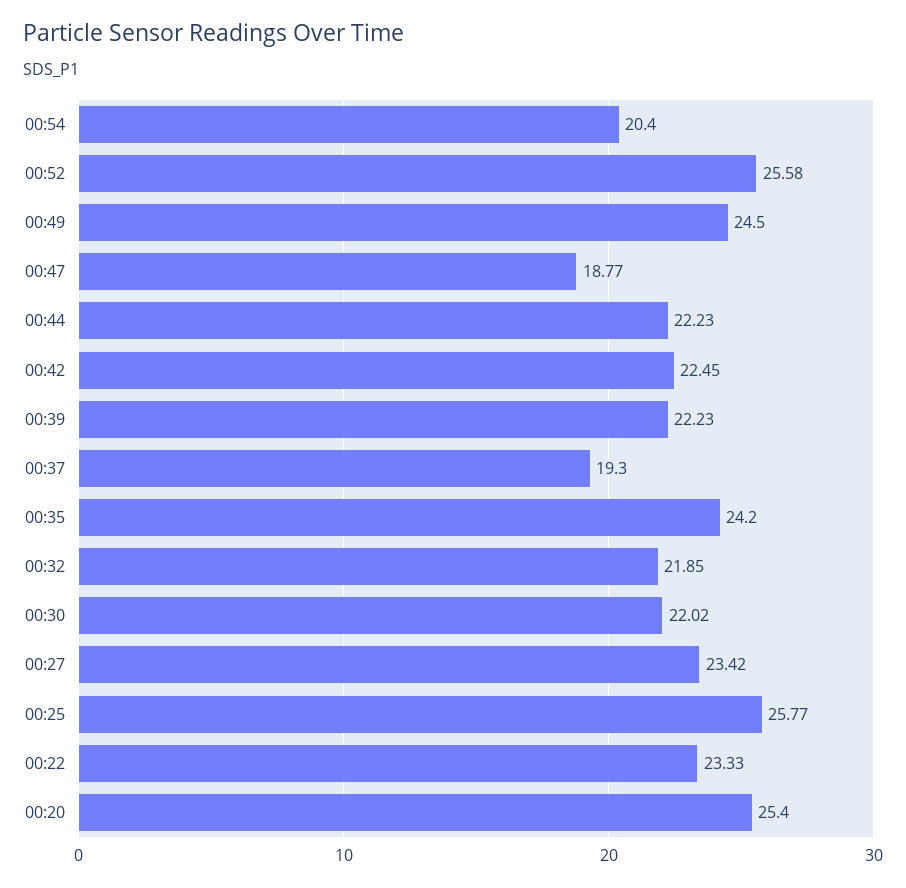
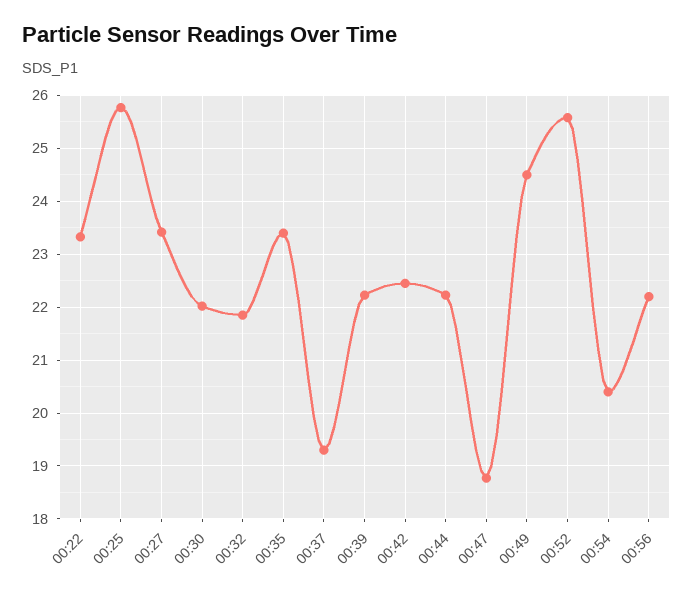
00:35: 24.2 -> 23.4
00:20: 25.4 -> none
00:56: none -> 22.2

